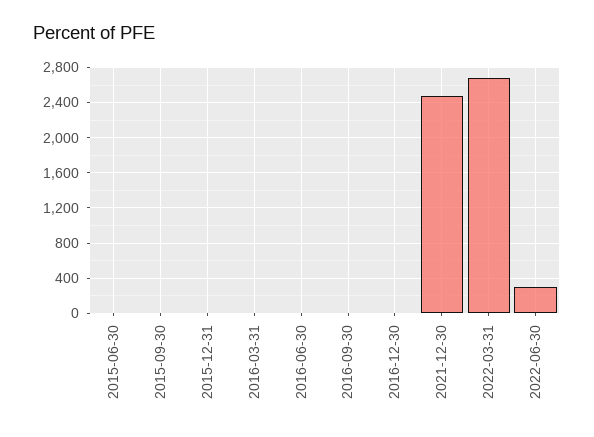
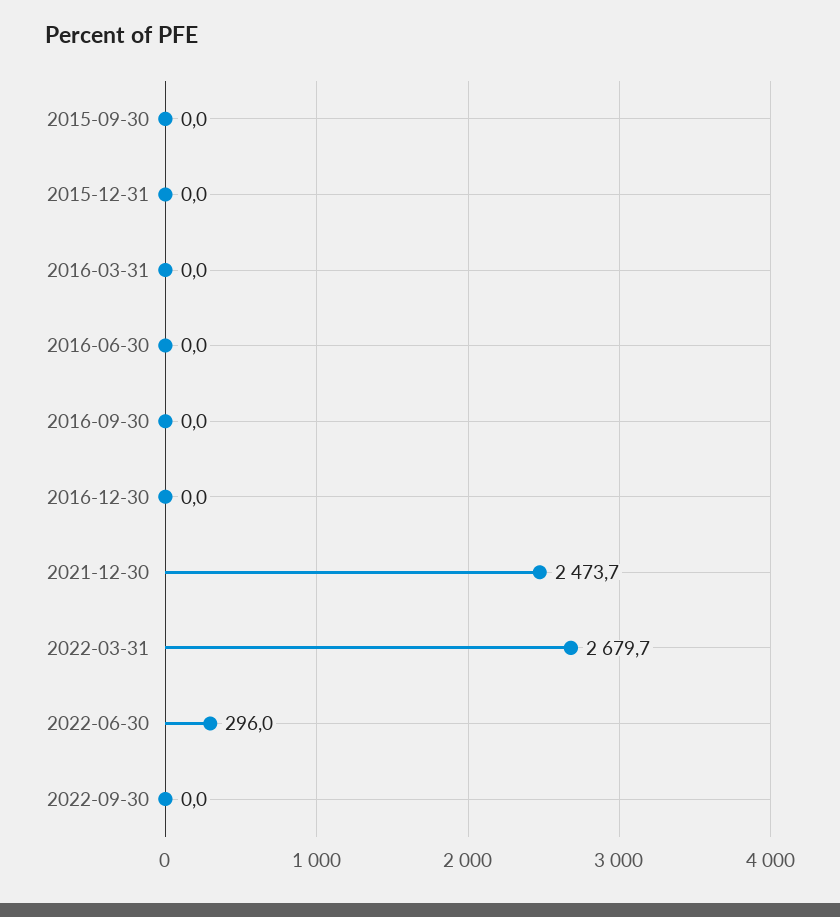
2015-06-30: 0 -> none
2022-09-30: none -> 0

